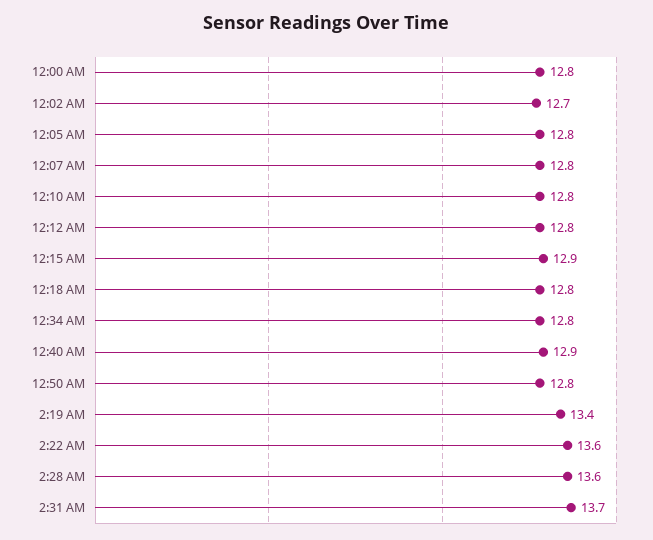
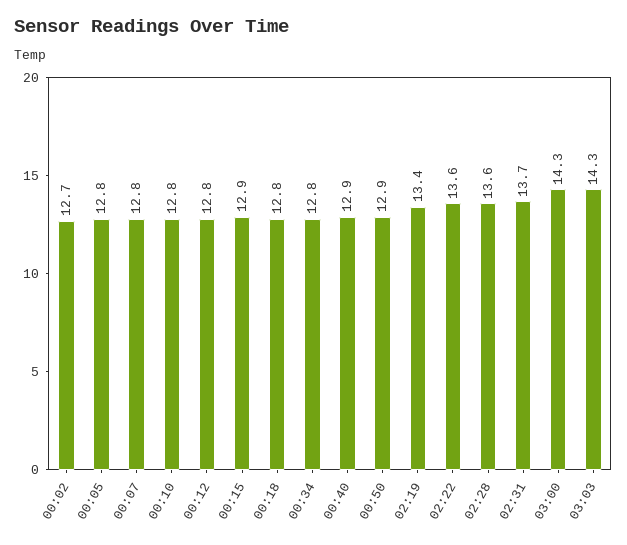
12:00 AM: 12.8 -> none
12:50 AM: 12.8 -> 12.9
03:00: none -> 14.3
03:03: none -> 14.3

